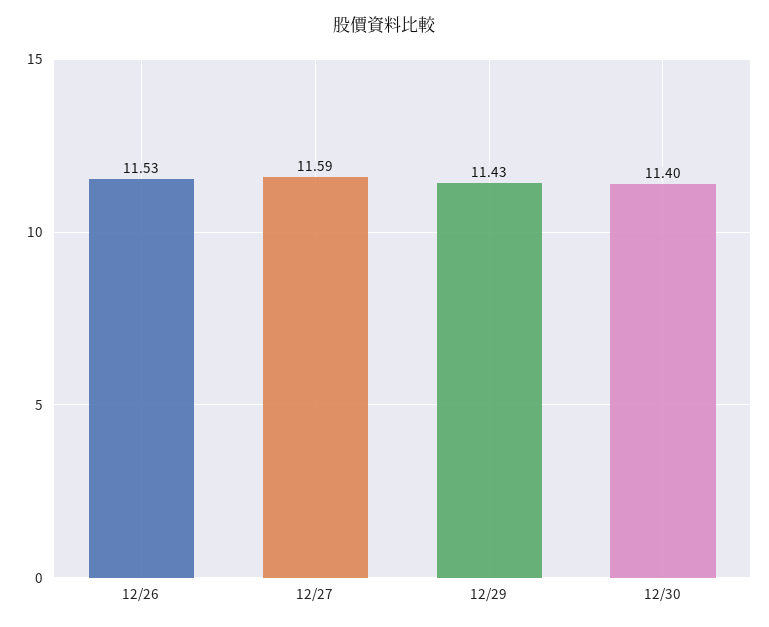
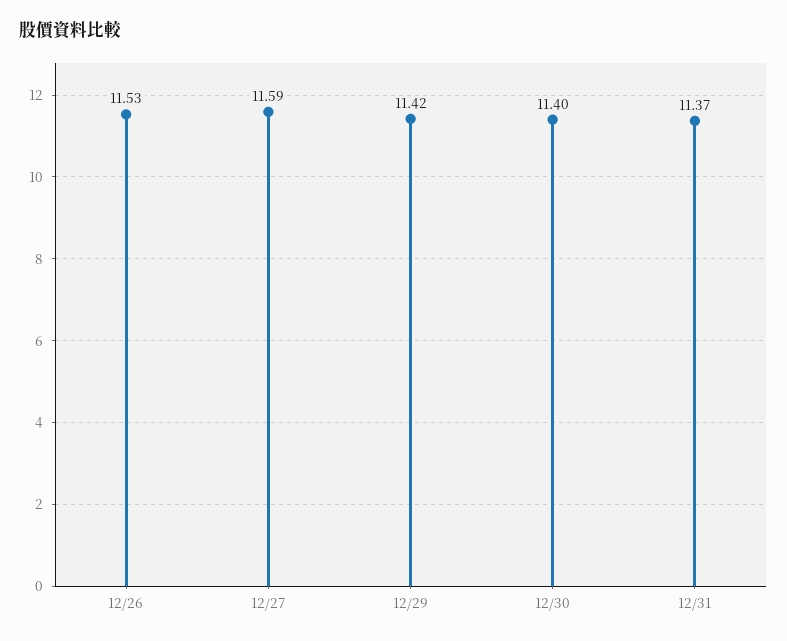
12/29: 11.43 -> 11.42
12/31: none -> 11.37

